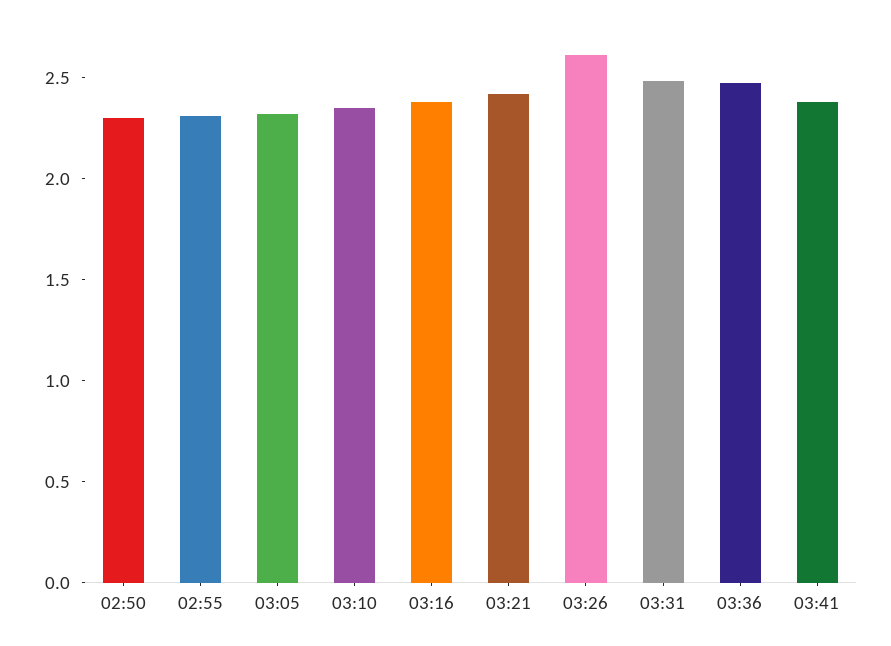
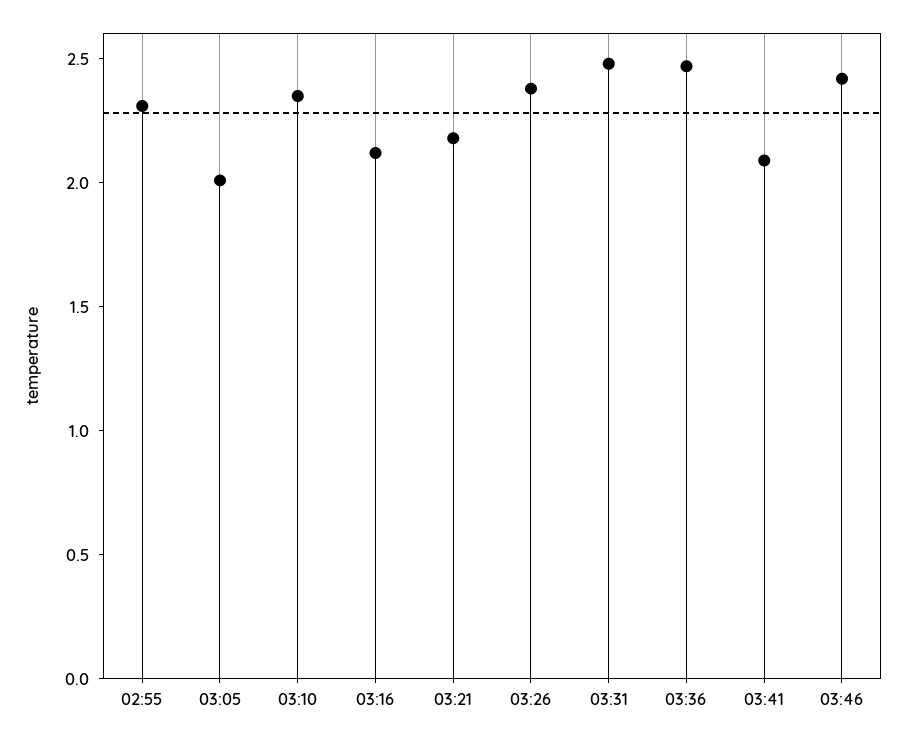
02:50: 2.3 -> none
03:05: 2.3 -> 2
03:16: 2.4 -> 2.1
03:21: 2.4 -> 2.2
03:26: 2.6 -> 2.4
03:41: 2.4 -> 2.1
03:46: none -> 2.4

